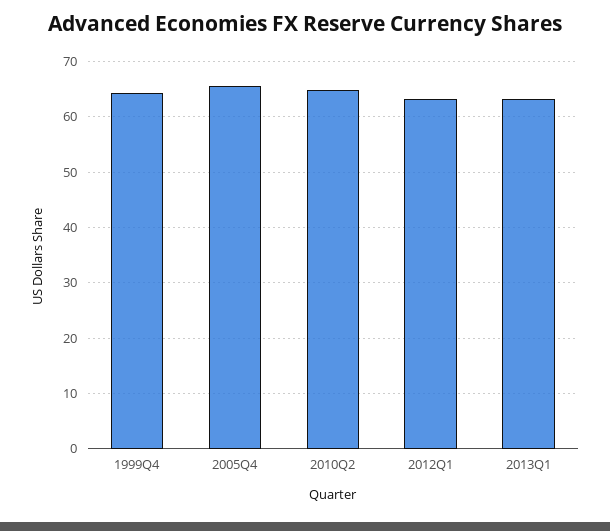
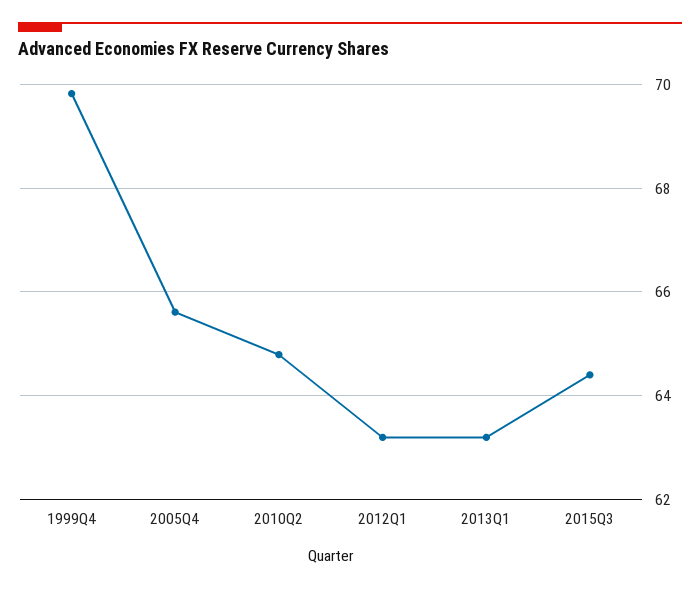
1999Q4: 64 -> 69.8
2015Q3: none -> 64.4

